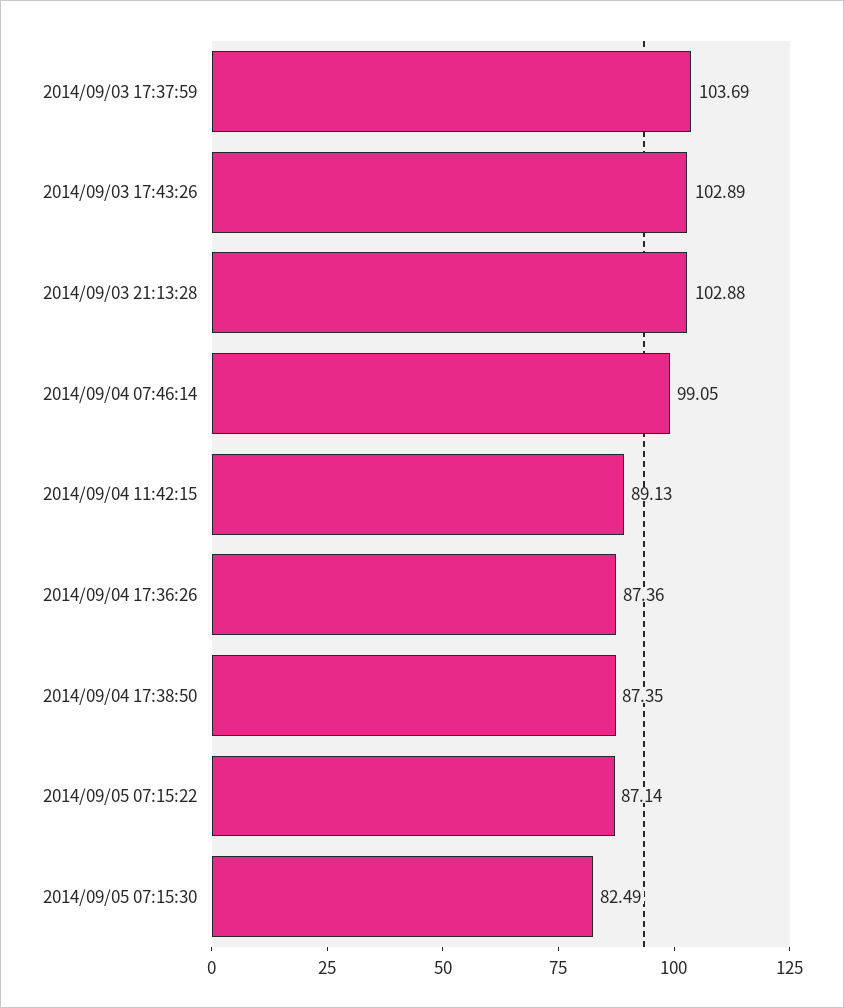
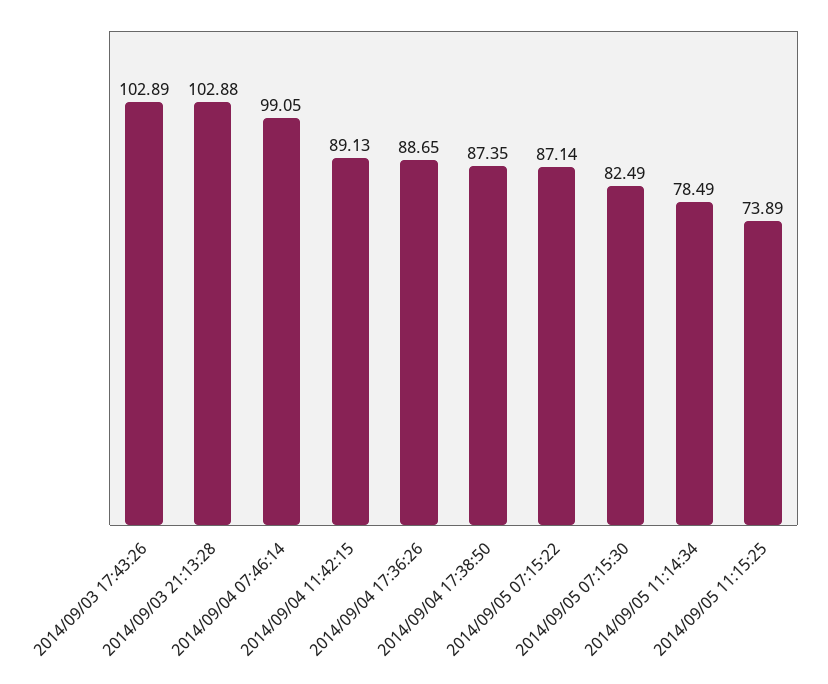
2014/09/03 17:37:59: 103.69 -> none
2014/09/04 17:36:26: 87.36 -> 88.65
2014/09/05 11:14:34: none -> 78.49
2014/09/05 11:15:25: none -> 73.89

